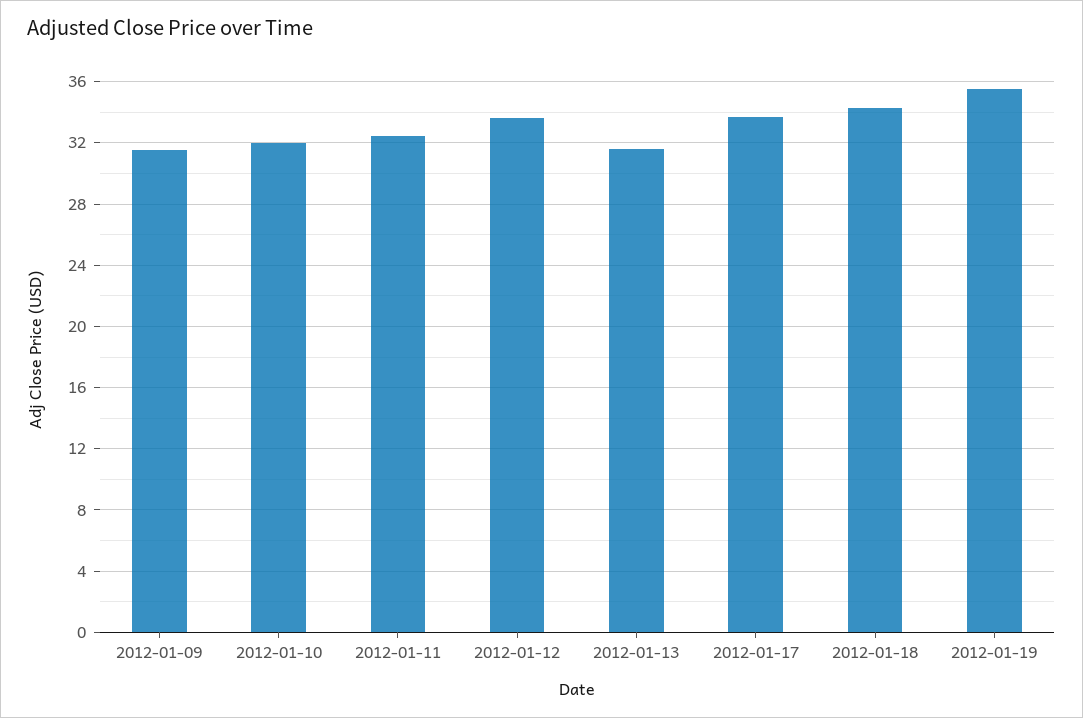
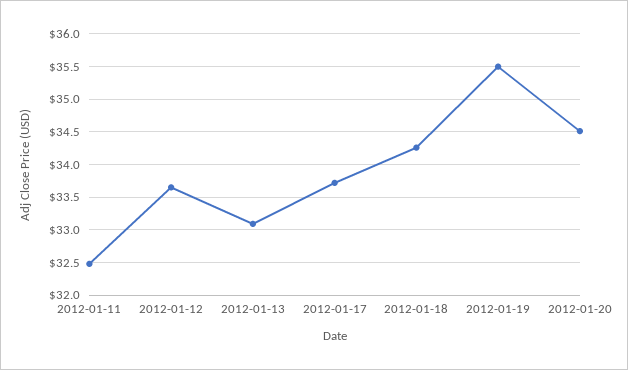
2012-01-09: 31.5 -> none
2012-01-10: 32 -> none
2012-01-13: 31.5 -> 33.1
2012-01-20: none -> 34.5

